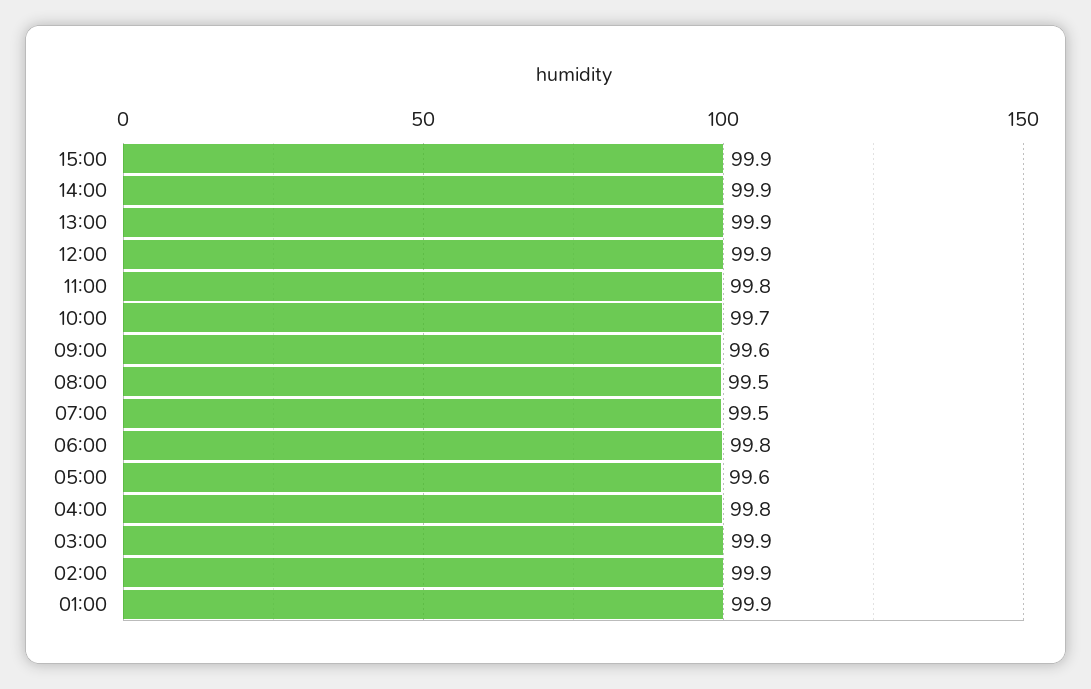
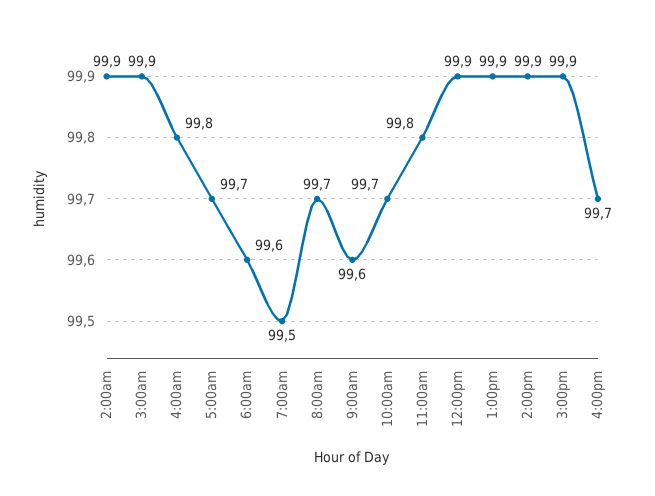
08:00: 99.5 -> 99.7
06:00: 99.8 -> 99.6
05:00: 99.6 -> 99.7
01:00: 99.9 -> none
4:00pm: none -> 99.7

